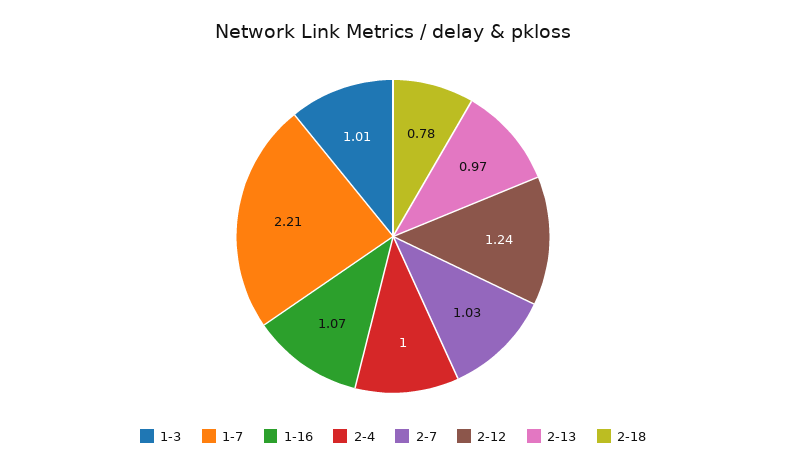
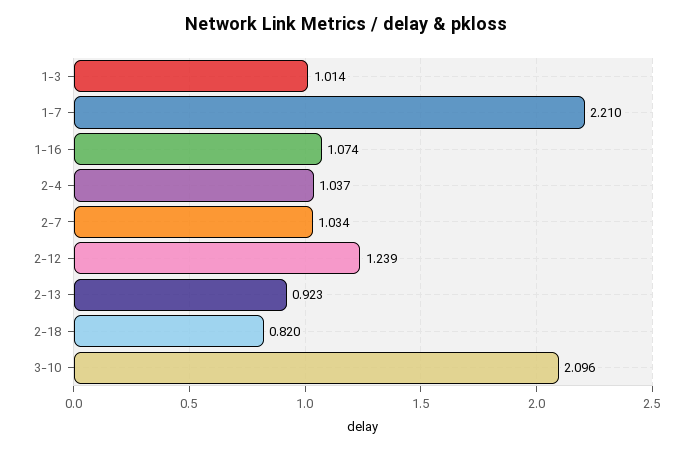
2-4: 1 -> 1.037
2-13: 0.97 -> 0.923
2-18: 0.78 -> 0.82
3-10: none -> 2.096

